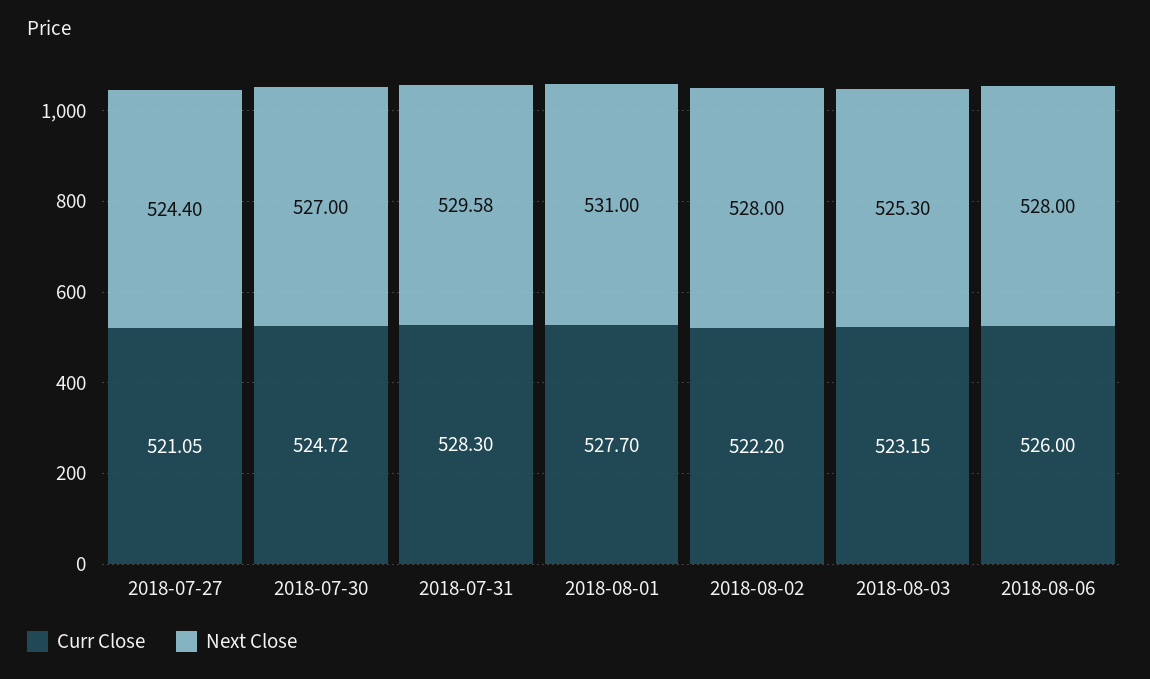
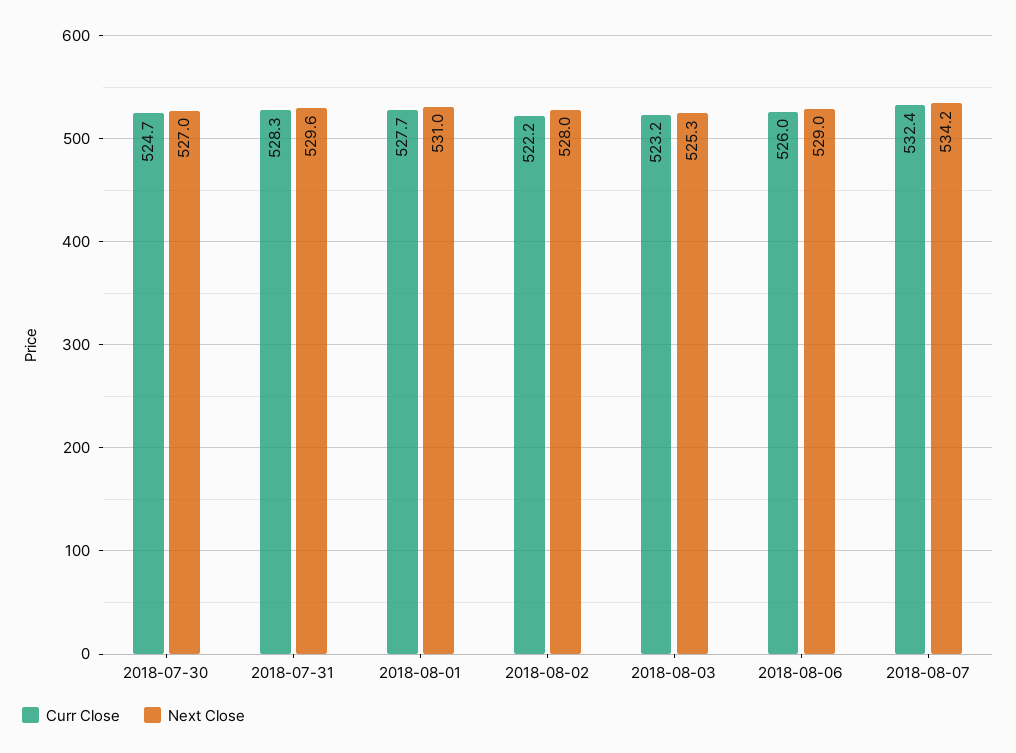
Curr Close, 2018-07-27: 521.05 -> none
Next Close, 2018-07-27: 524.4 -> none
Next Close, 2018-08-06: 528 -> 529
Curr Close, 2018-08-07: none -> 532.4
Next Close, 2018-08-07: none -> 534.2

